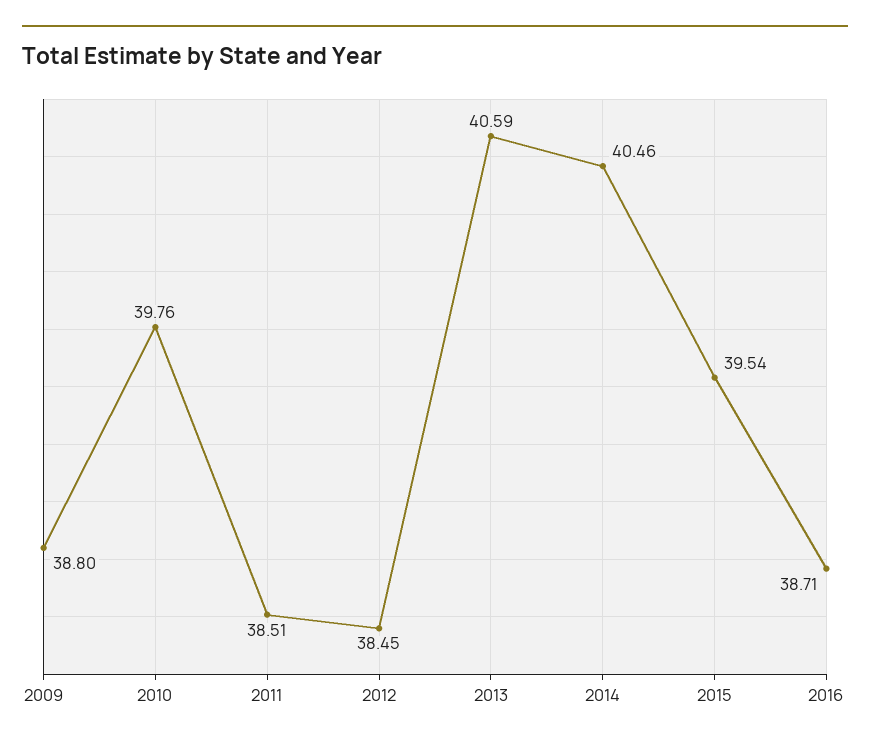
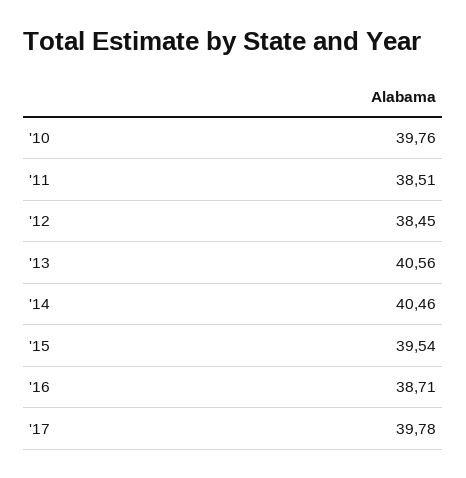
2009: 38.8 -> none
2013: 40.59 -> 40.56
'17: none -> 39.78

